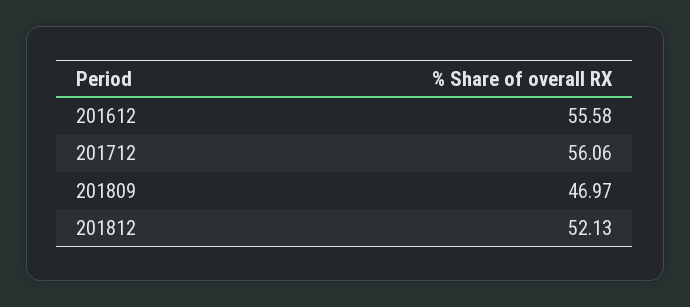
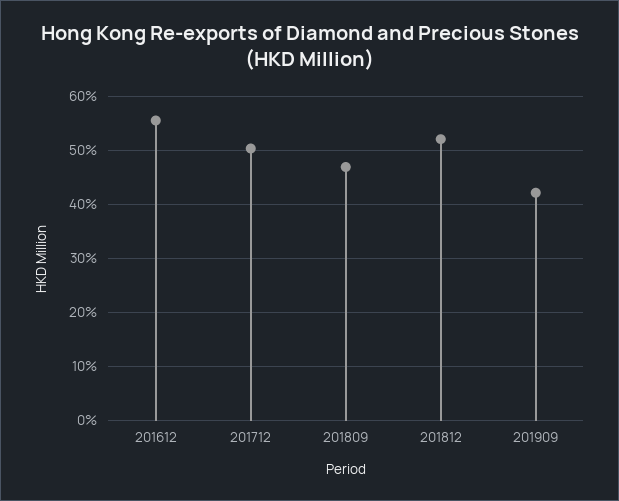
201712: 56.06 -> 50
201909: none -> 42

